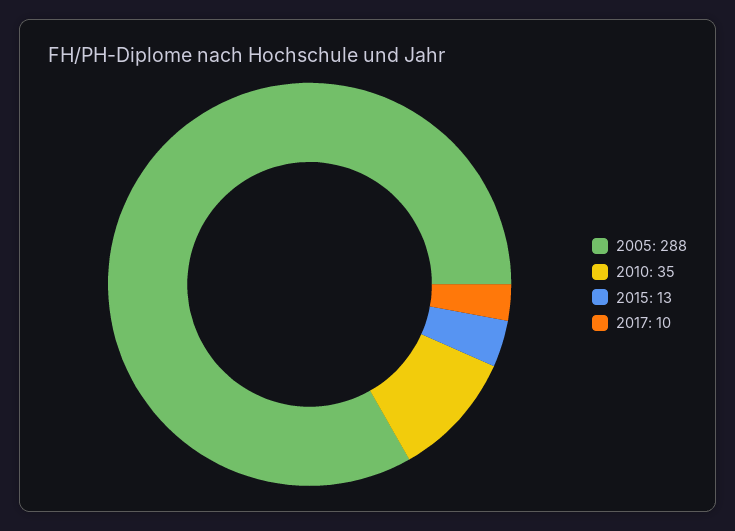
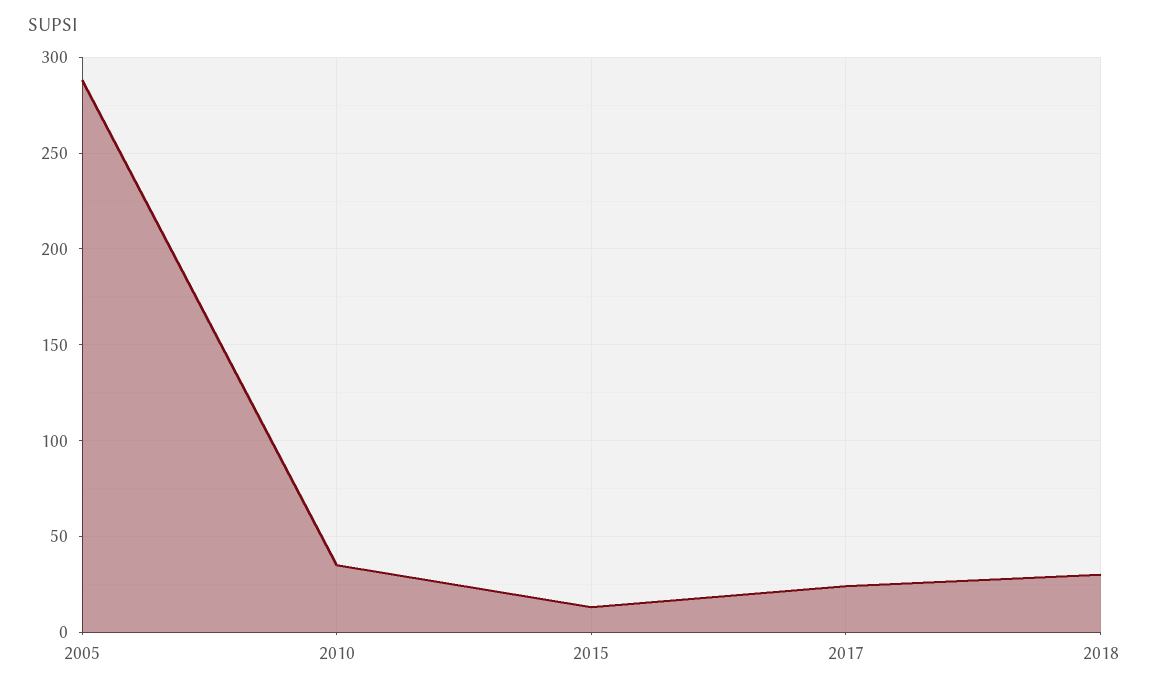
2017: 10 -> 25
2018: none -> 30

